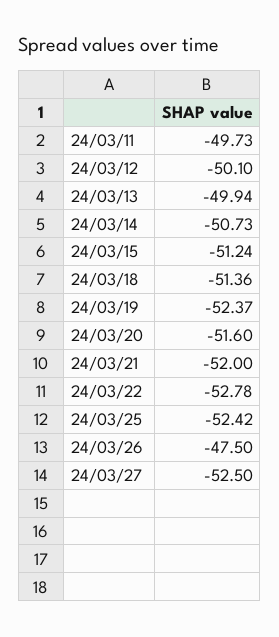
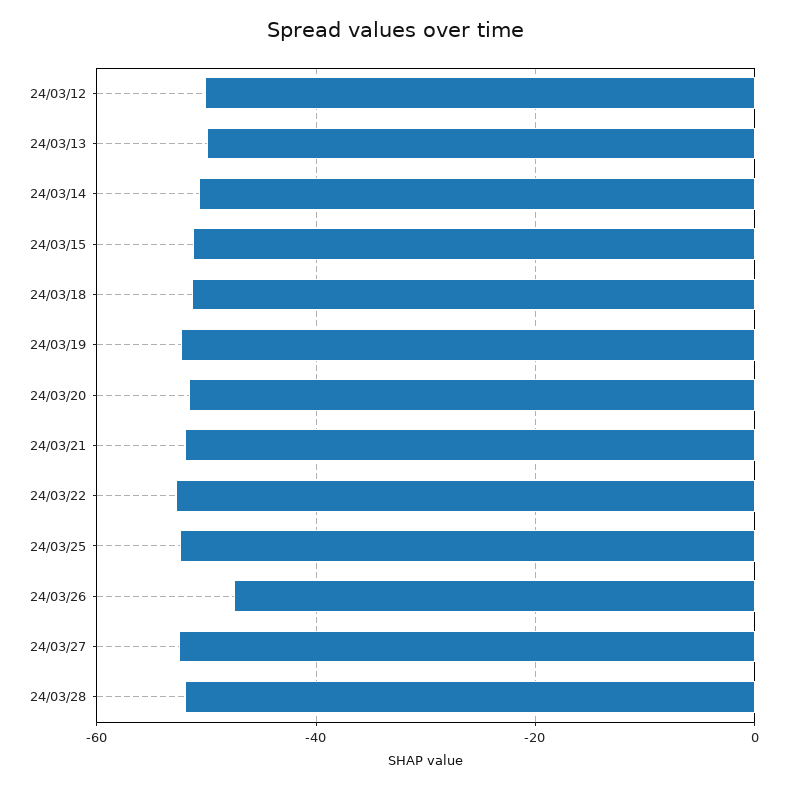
24/03/11: -49.73 -> none
24/03/28: none -> -52

